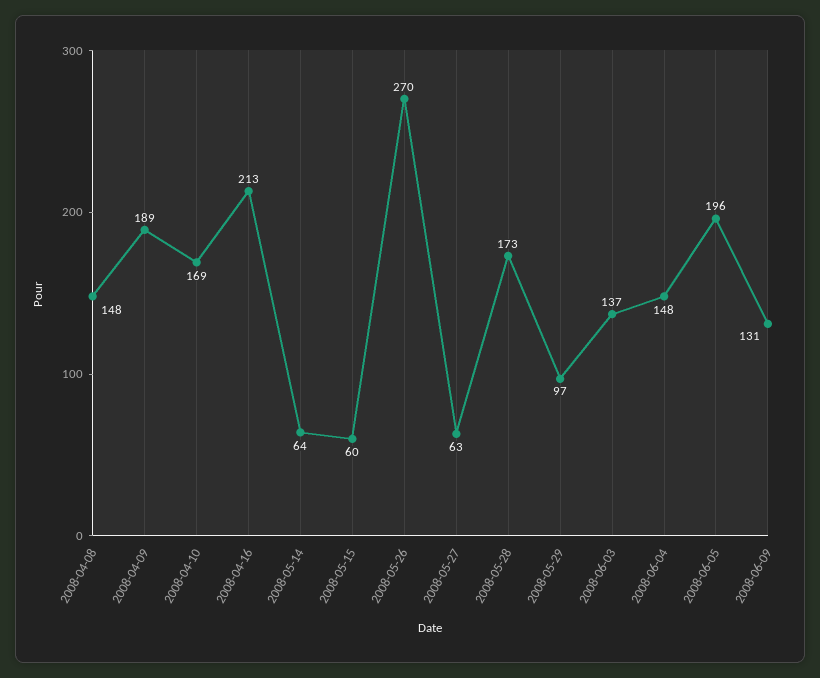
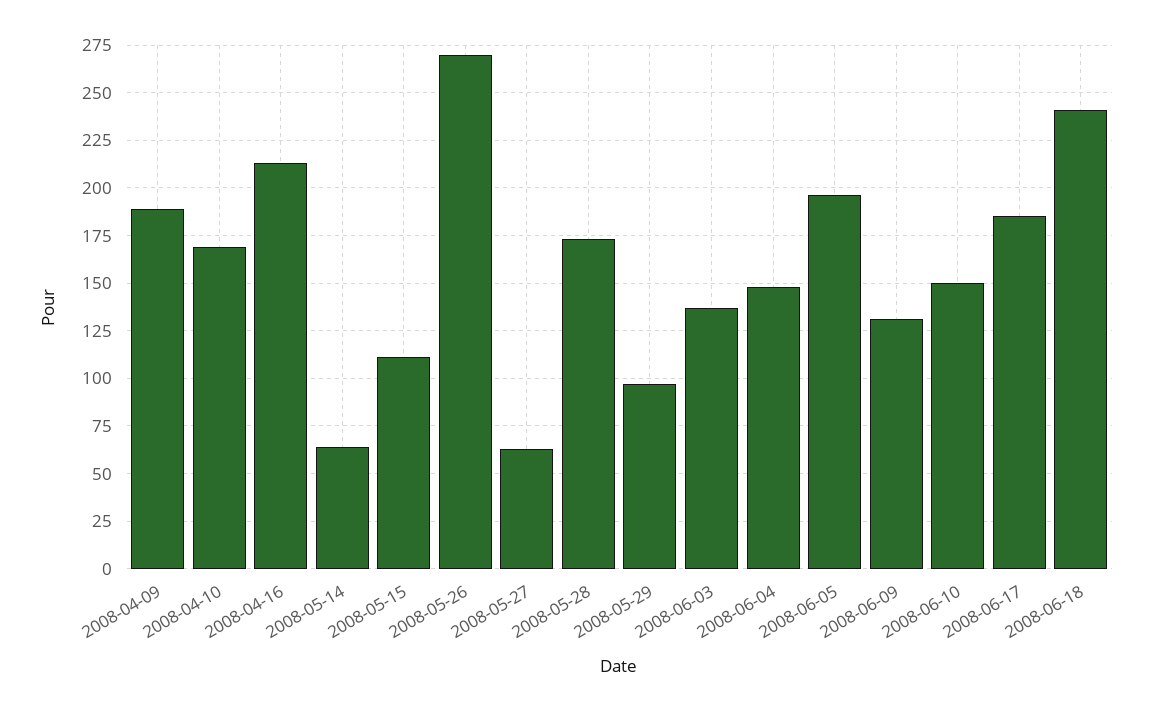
2008-04-08: 148 -> none
2008-05-15: 60 -> 110
2008-06-10: none -> 150
2008-06-17: none -> 185
2008-06-18: none -> 240

